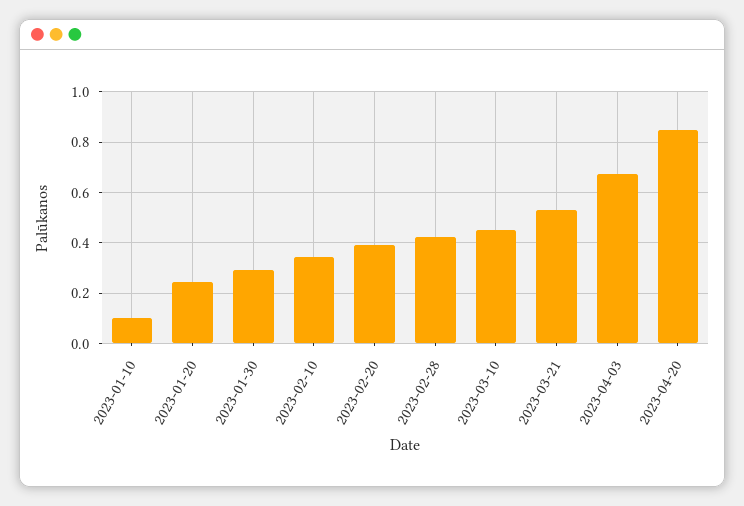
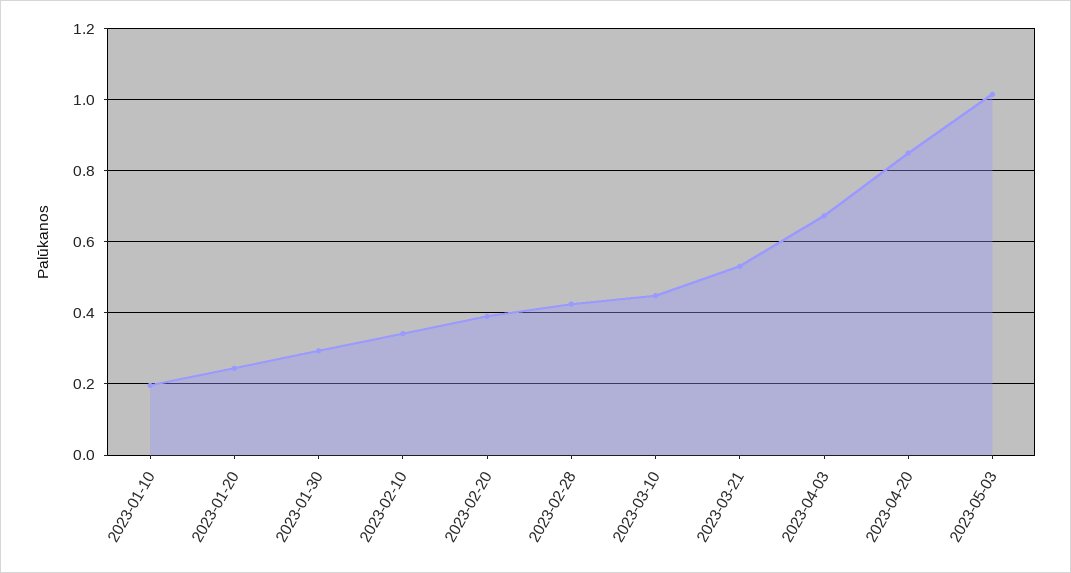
2023-01-10: 0.1 -> 0.2
2023-05-03: none -> 1.02

